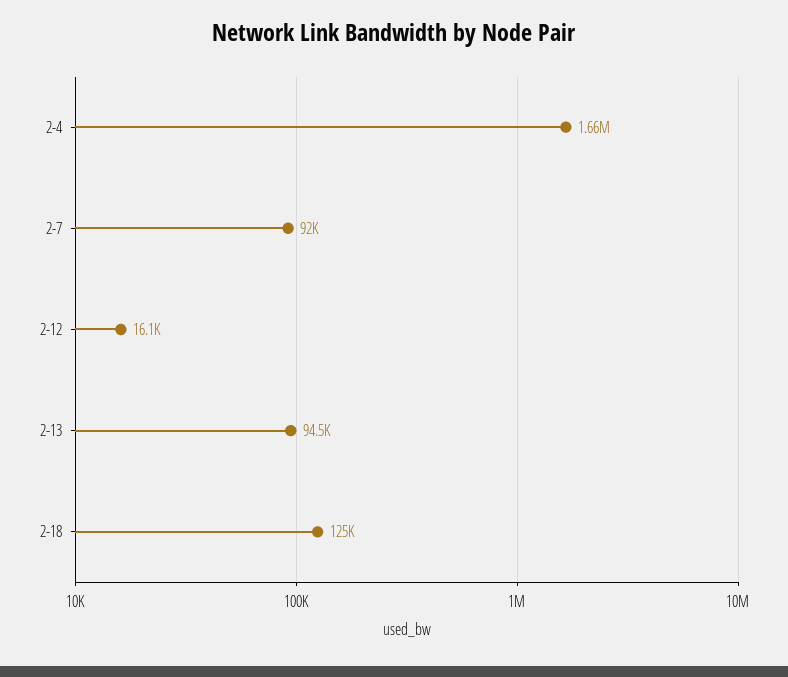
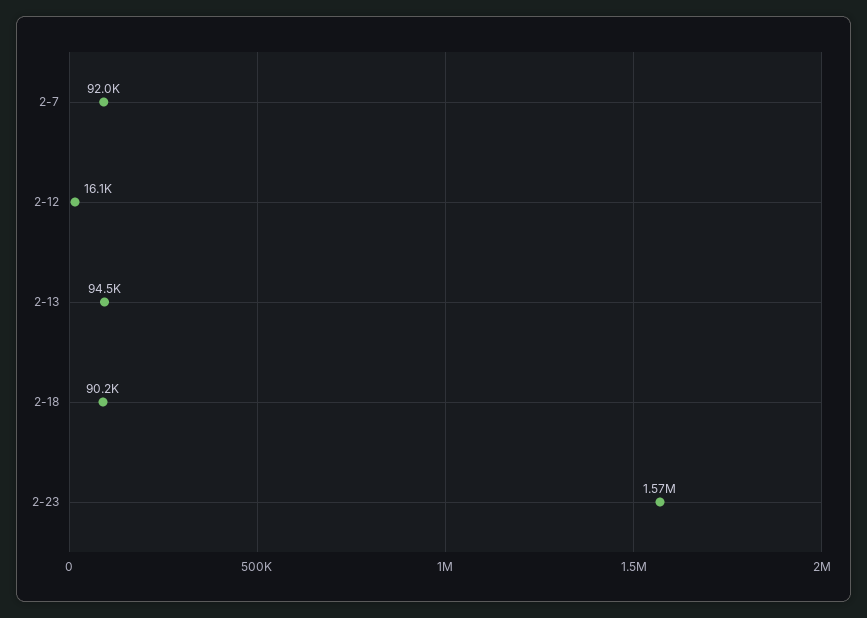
2-4: 1660000 -> none
2-18: 125000 -> 90200
2-23: none -> 1570000

